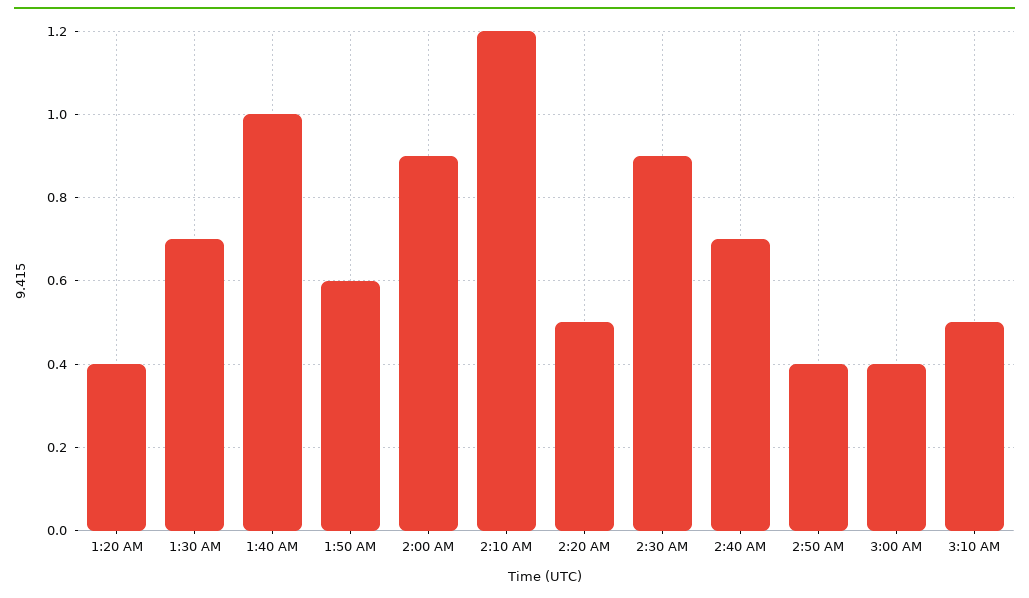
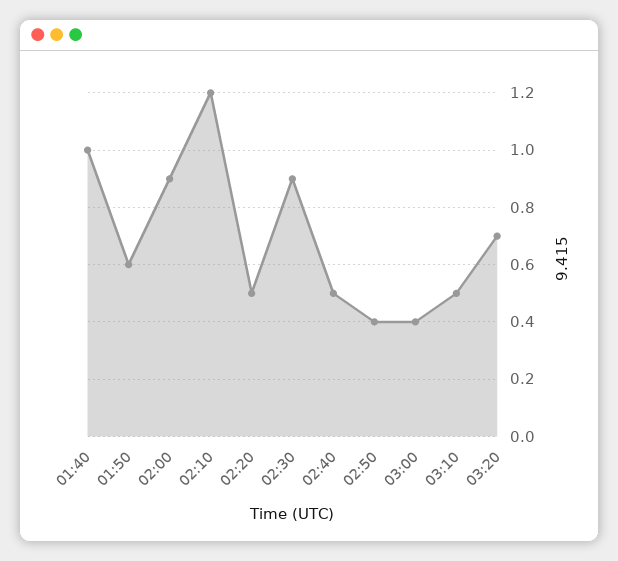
1:20 AM: 0.4 -> none
1:30 AM: 0.7 -> none
2:40 AM: 0.7 -> 0.5
03:20: none -> 0.7

